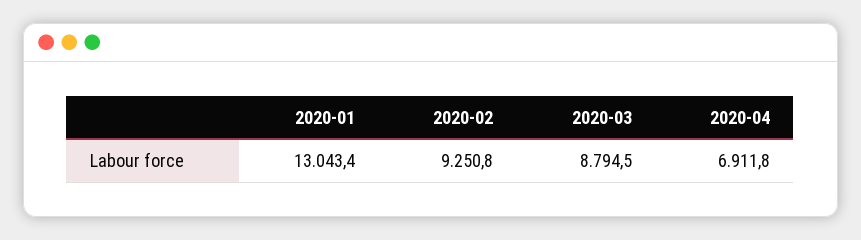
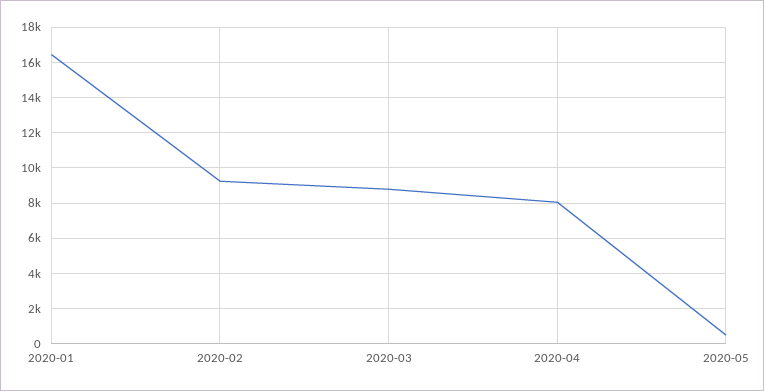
2020-01: 13043.4 -> 16500
2020-04: 6911.8 -> 8000
2020-05: none -> 500

